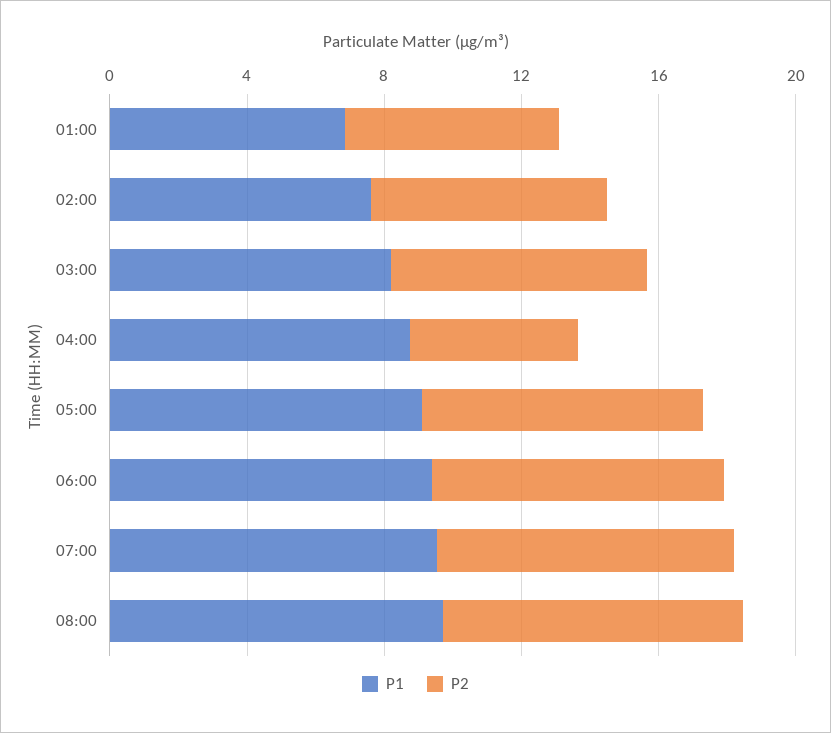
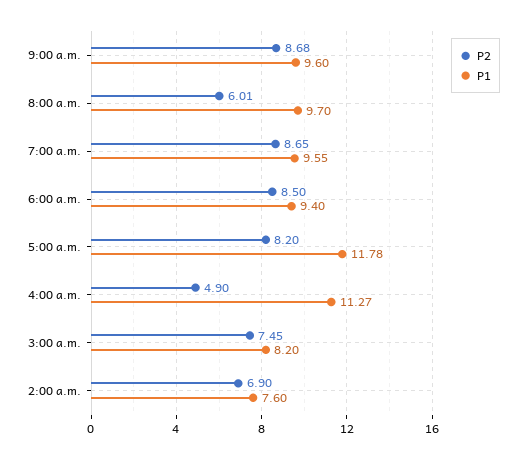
P1, 01:00: 7 -> none
P2, 01:00: 6 -> none
P1, 04:00: 9 -> 11.27
P1, 05:00: 9 -> 11.78
P2, 08:00: 9 -> 6.01
P2, 9:00 a.m.: none -> 8.68
P1, 9:00 a.m.: none -> 9.6

